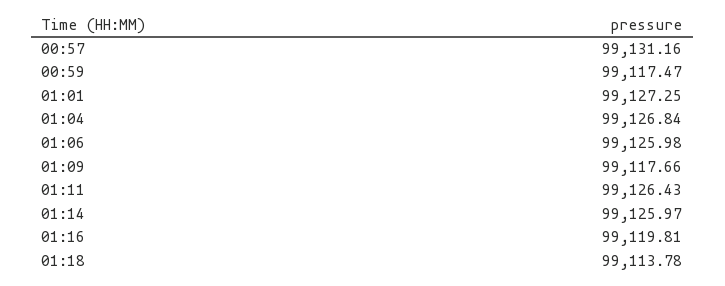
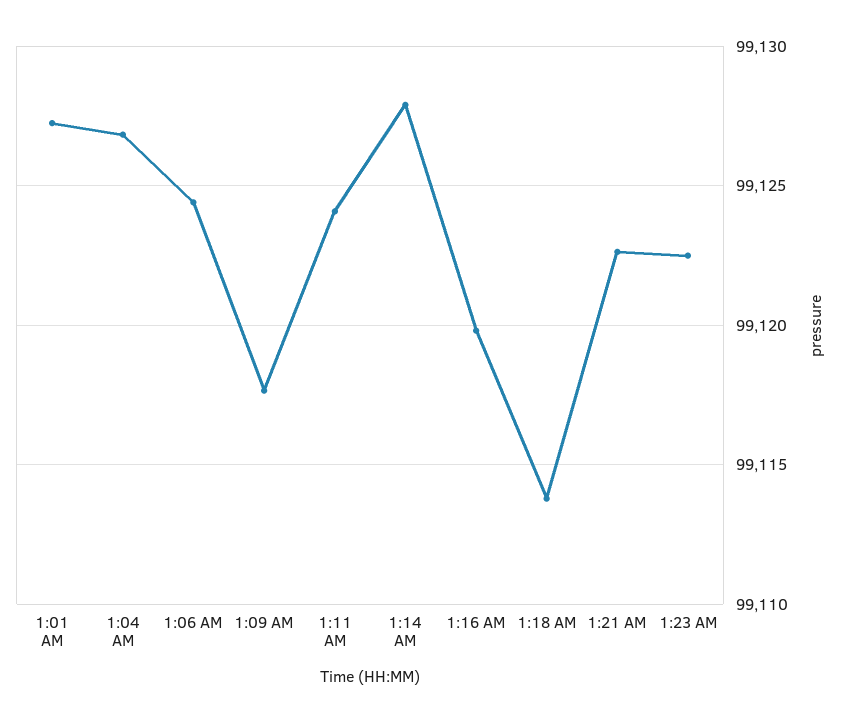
00:57: 99131.16 -> none
00:59: 99117.47 -> none
01:06: 99125.98 -> 99124.5
01:11: 99126.43 -> 99124
01:14: 99125.97 -> 99128
1:21 AM: none -> 99122.5
1:23 AM: none -> 99122.5

